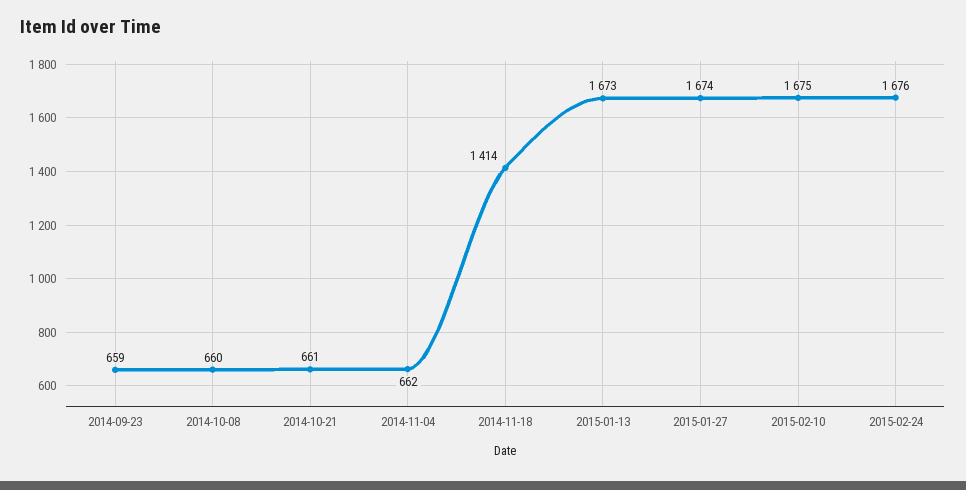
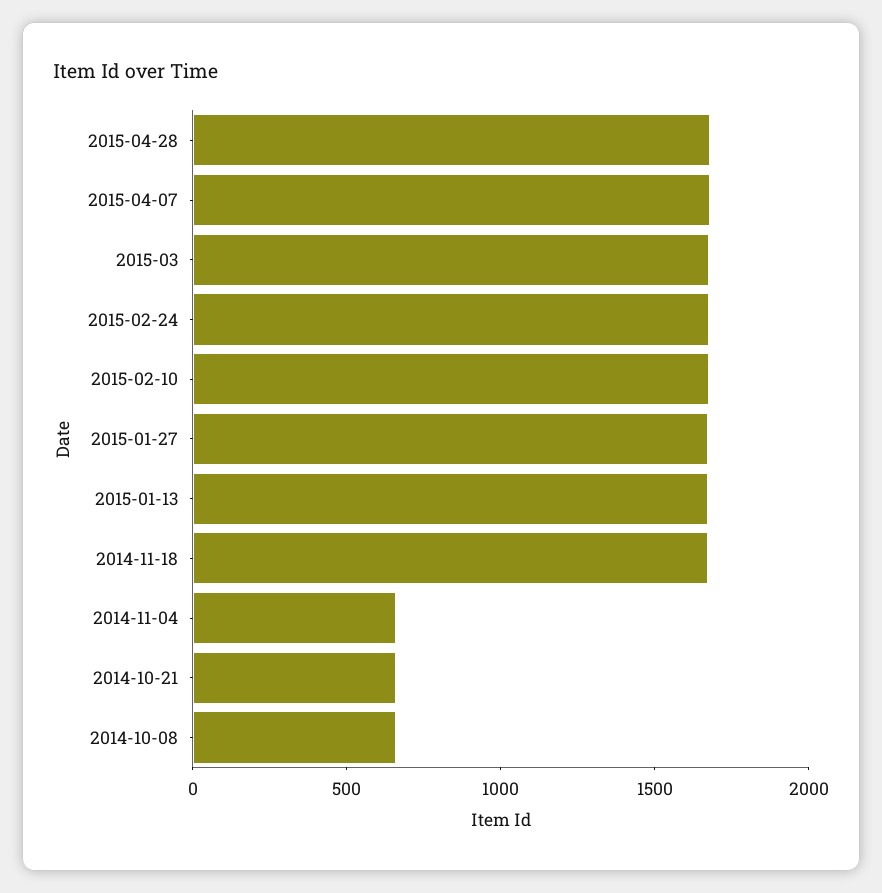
2014-09-23: 659 -> none
2014-11-18: 1414 -> 1700
2015-04-28: none -> 1700
2015-04-07: none -> 1700
2015-03: none -> 1700

